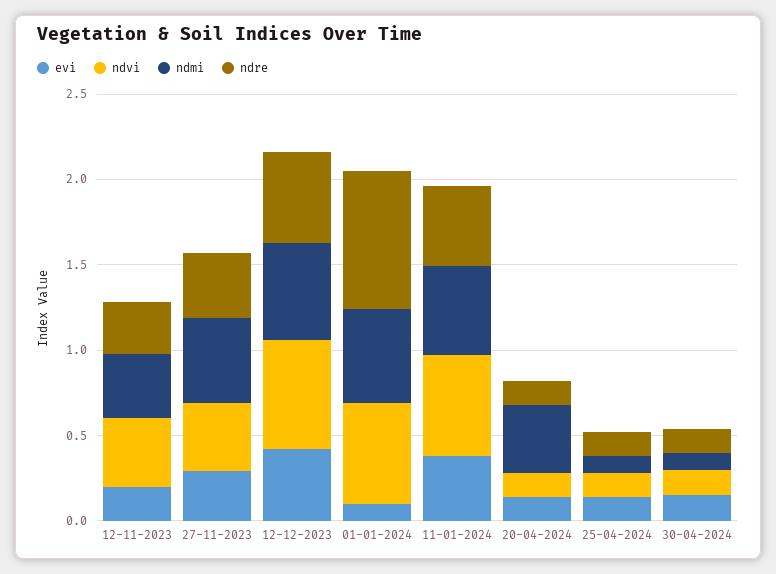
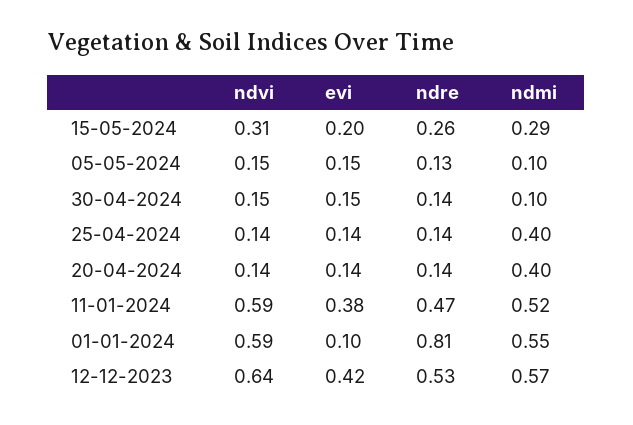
evi, 12-11-2023: 0.2 -> none
ndvi, 12-11-2023: 0.4 -> none
ndmi, 12-11-2023: 0.4 -> none
ndre, 12-11-2023: 0.3 -> none
evi, 27-11-2023: 0.3 -> none
ndvi, 27-11-2023: 0.4 -> none
ndmi, 27-11-2023: 0.5 -> none
ndre, 27-11-2023: 0.4 -> none
ndmi, 25-04-2024: 0.1 -> 0.4
ndvi, 15-05-2024: none -> 0.31
evi, 15-05-2024: none -> 0.2
ndre, 15-05-2024: none -> 0.26
ndmi, 15-05-2024: none -> 0.29
ndvi, 05-05-2024: none -> 0.15
evi, 05-05-2024: none -> 0.15
ndre, 05-05-2024: none -> 0.13
ndmi, 05-05-2024: none -> 0.1

